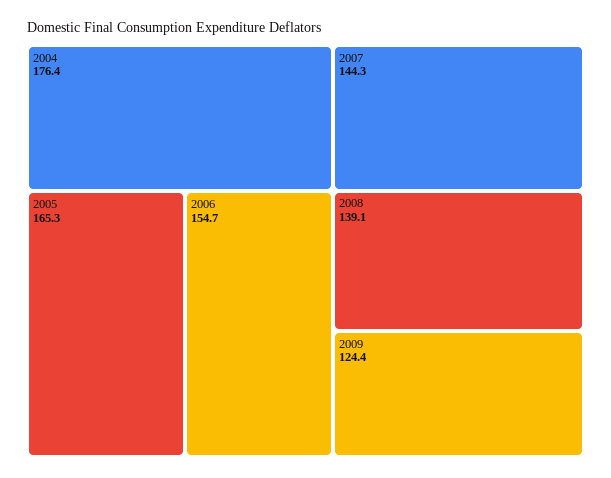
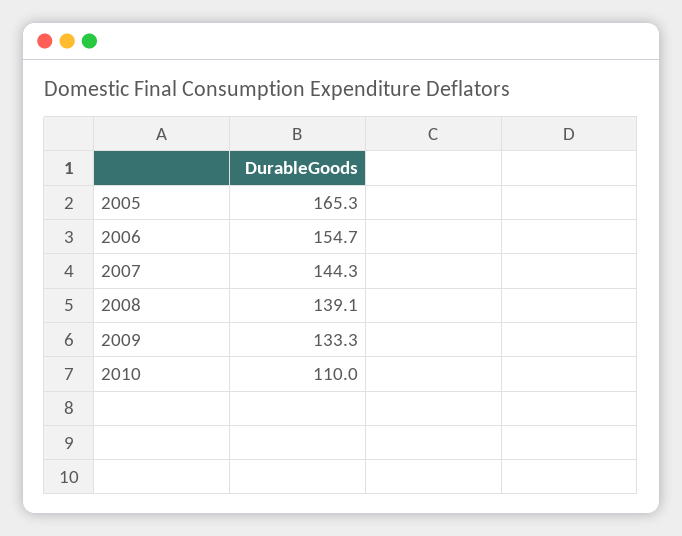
2004: 176.4 -> none
2009: 124.4 -> 133.3
2010: none -> 110

